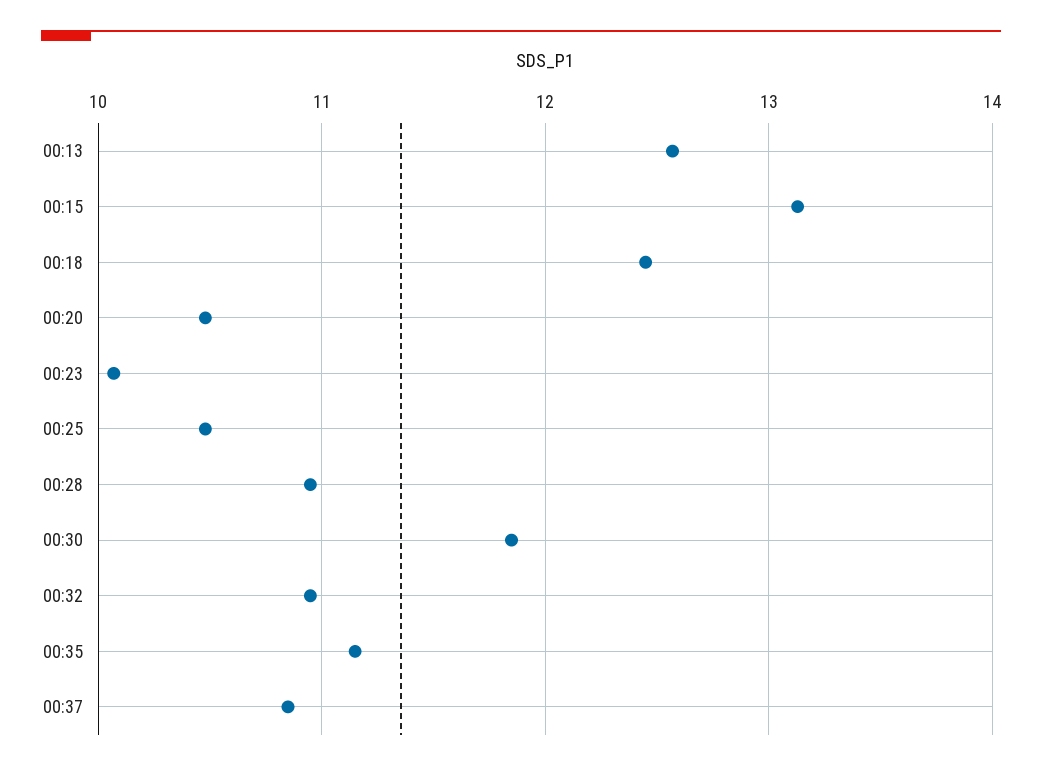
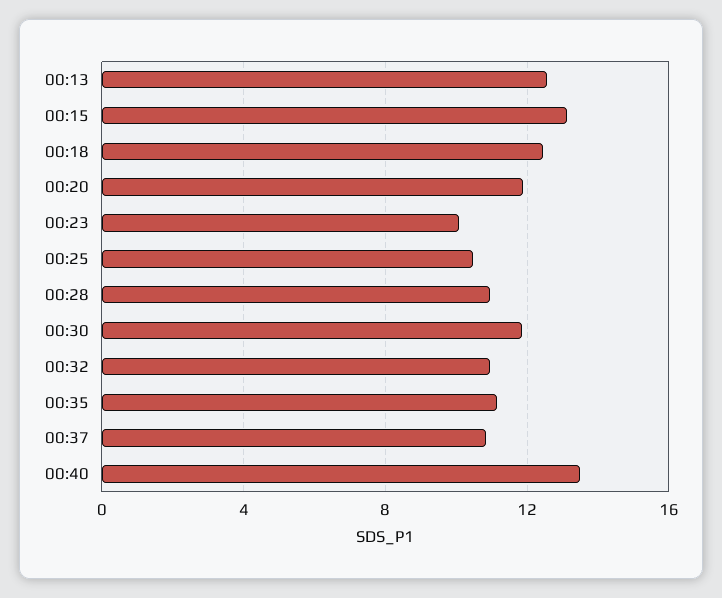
00:20: 10.5 -> 12
00:40: none -> 13.5

